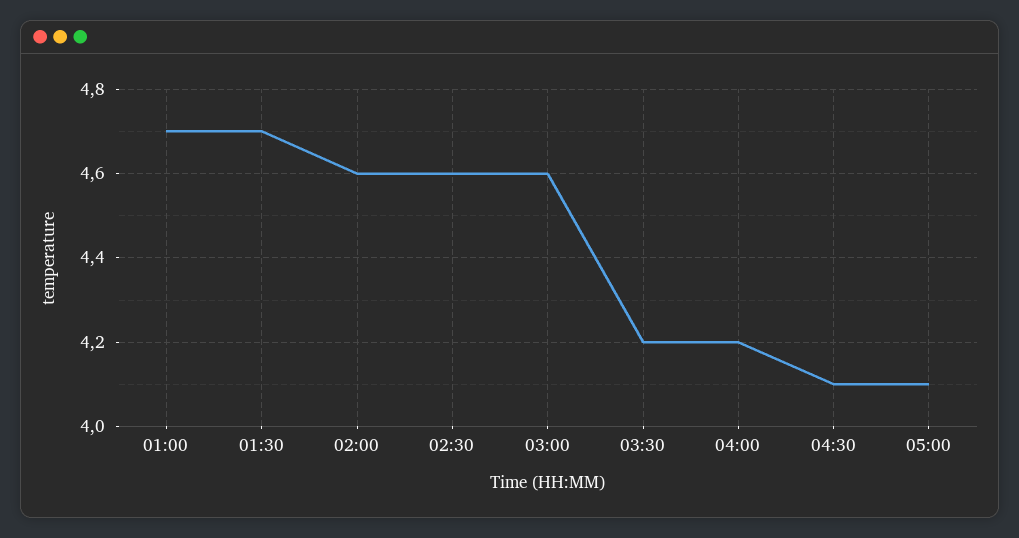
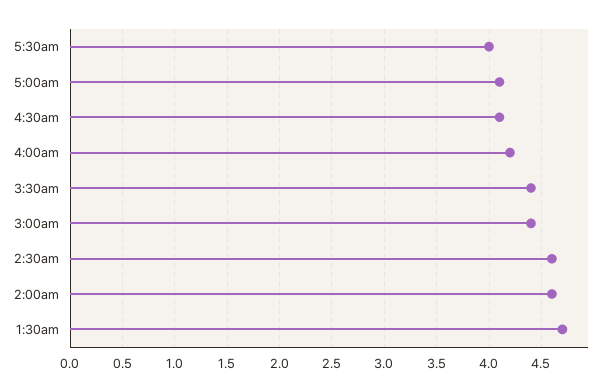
01:00: 4.7 -> none
03:00: 4.6 -> 4.4
03:30: 4.2 -> 4.4
5:30am: none -> 4

